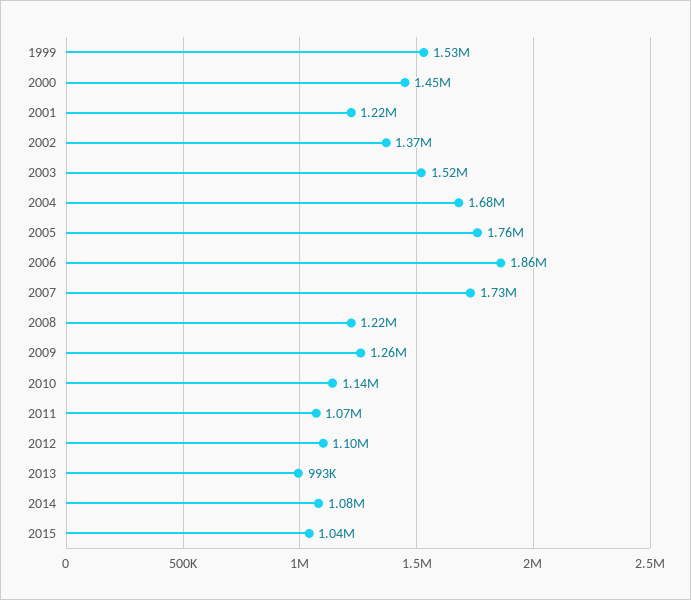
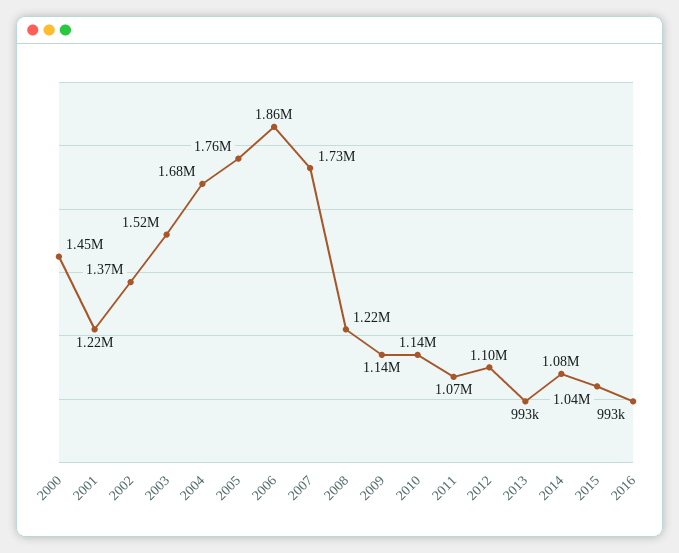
1999: 1530000 -> none
2009: 1260000 -> 1140000
2016: none -> 993000

